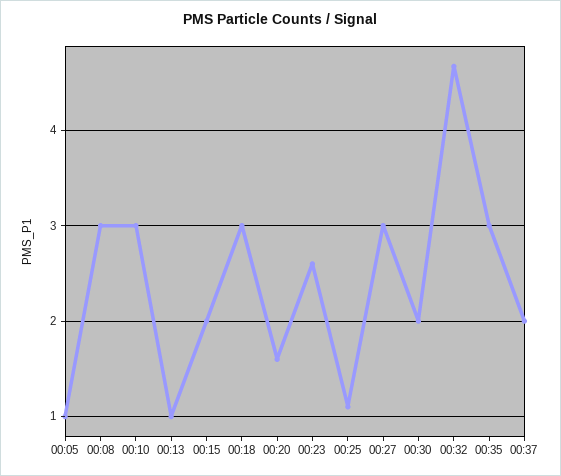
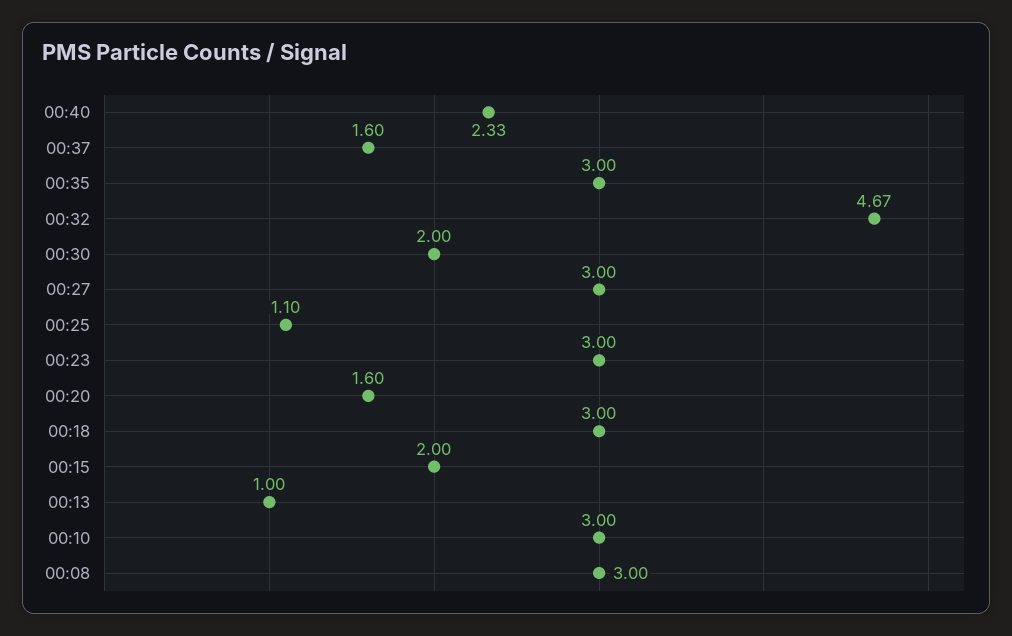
00:05: 1 -> none
00:23: 2.6 -> 3
00:37: 2 -> 1.6
00:40: none -> 2.33

